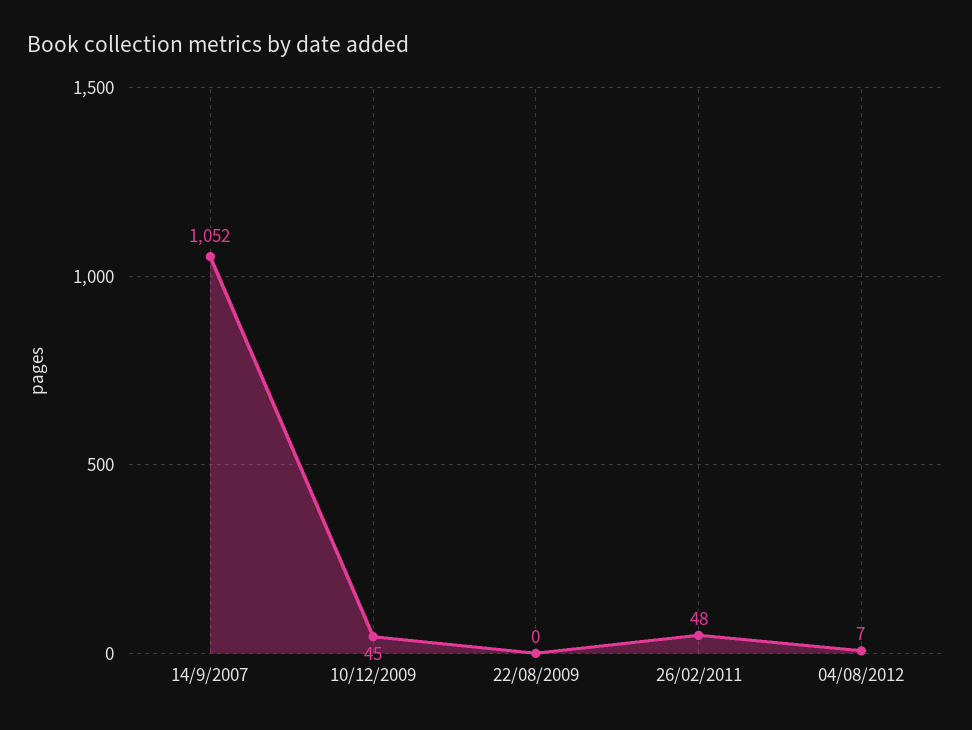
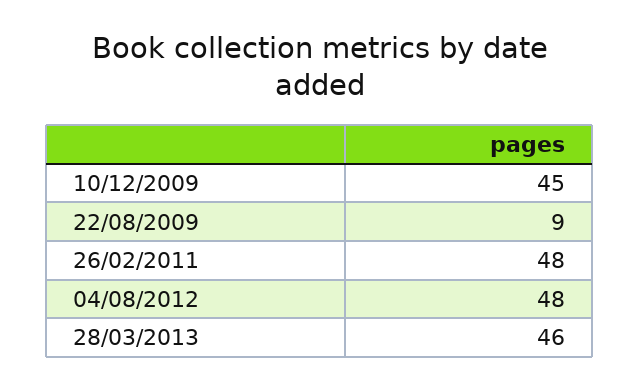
14/9/2007: 1052 -> none
22/08/2009: 0 -> 9
04/08/2012: 7 -> 48
28/03/2013: none -> 46

